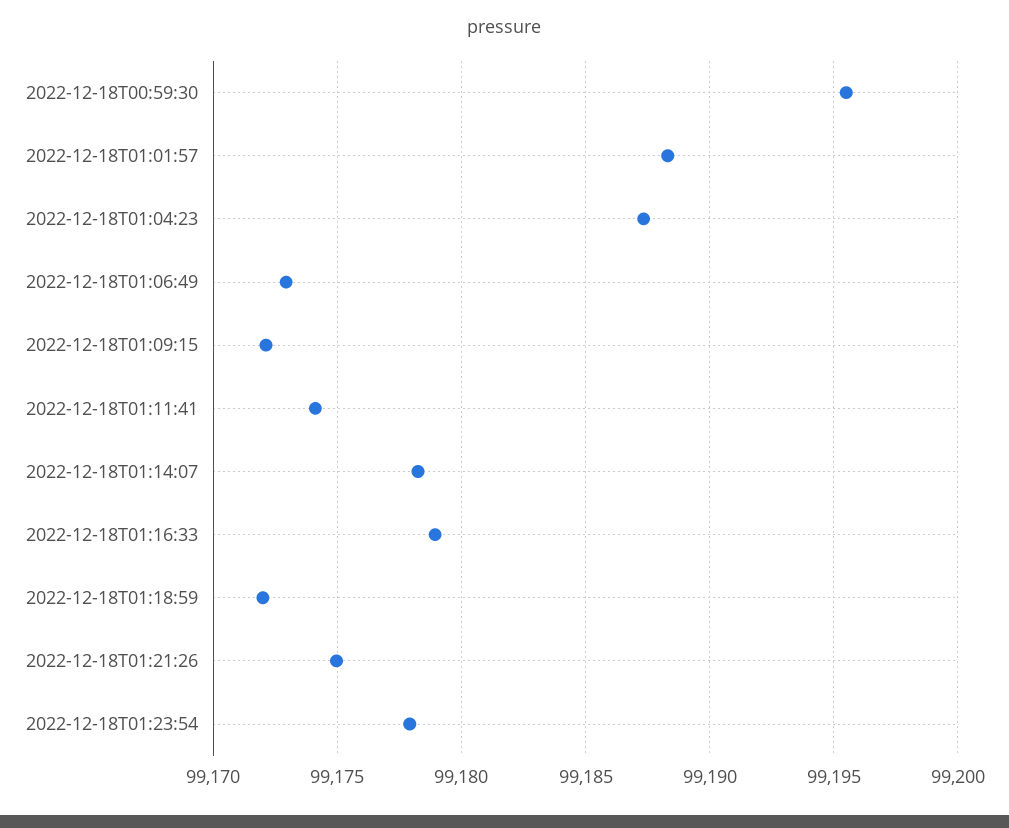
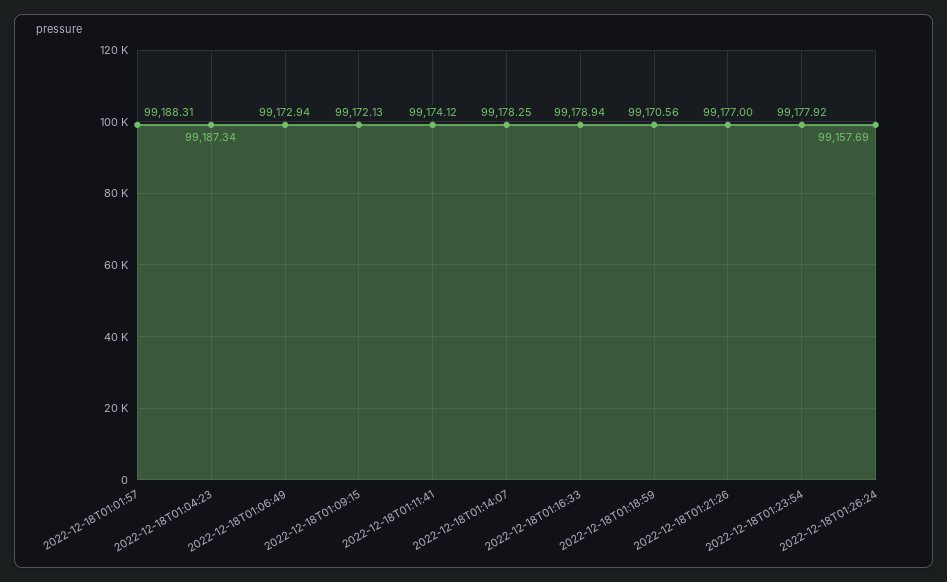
2022-12-18T00:59:30: 99195.5 -> none
2022-12-18T01:18:59: 99172 -> 99170.56
2022-12-18T01:21:26: 99175 -> 99177
2022-12-18T01:26:24: none -> 99157.69

